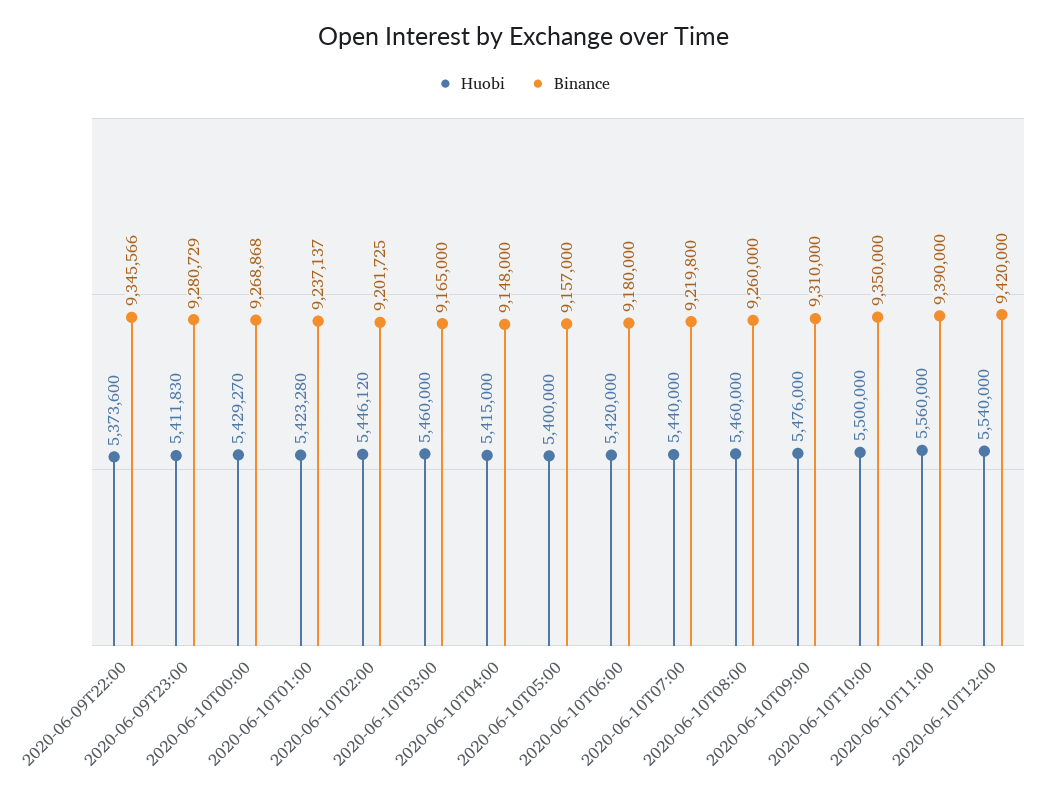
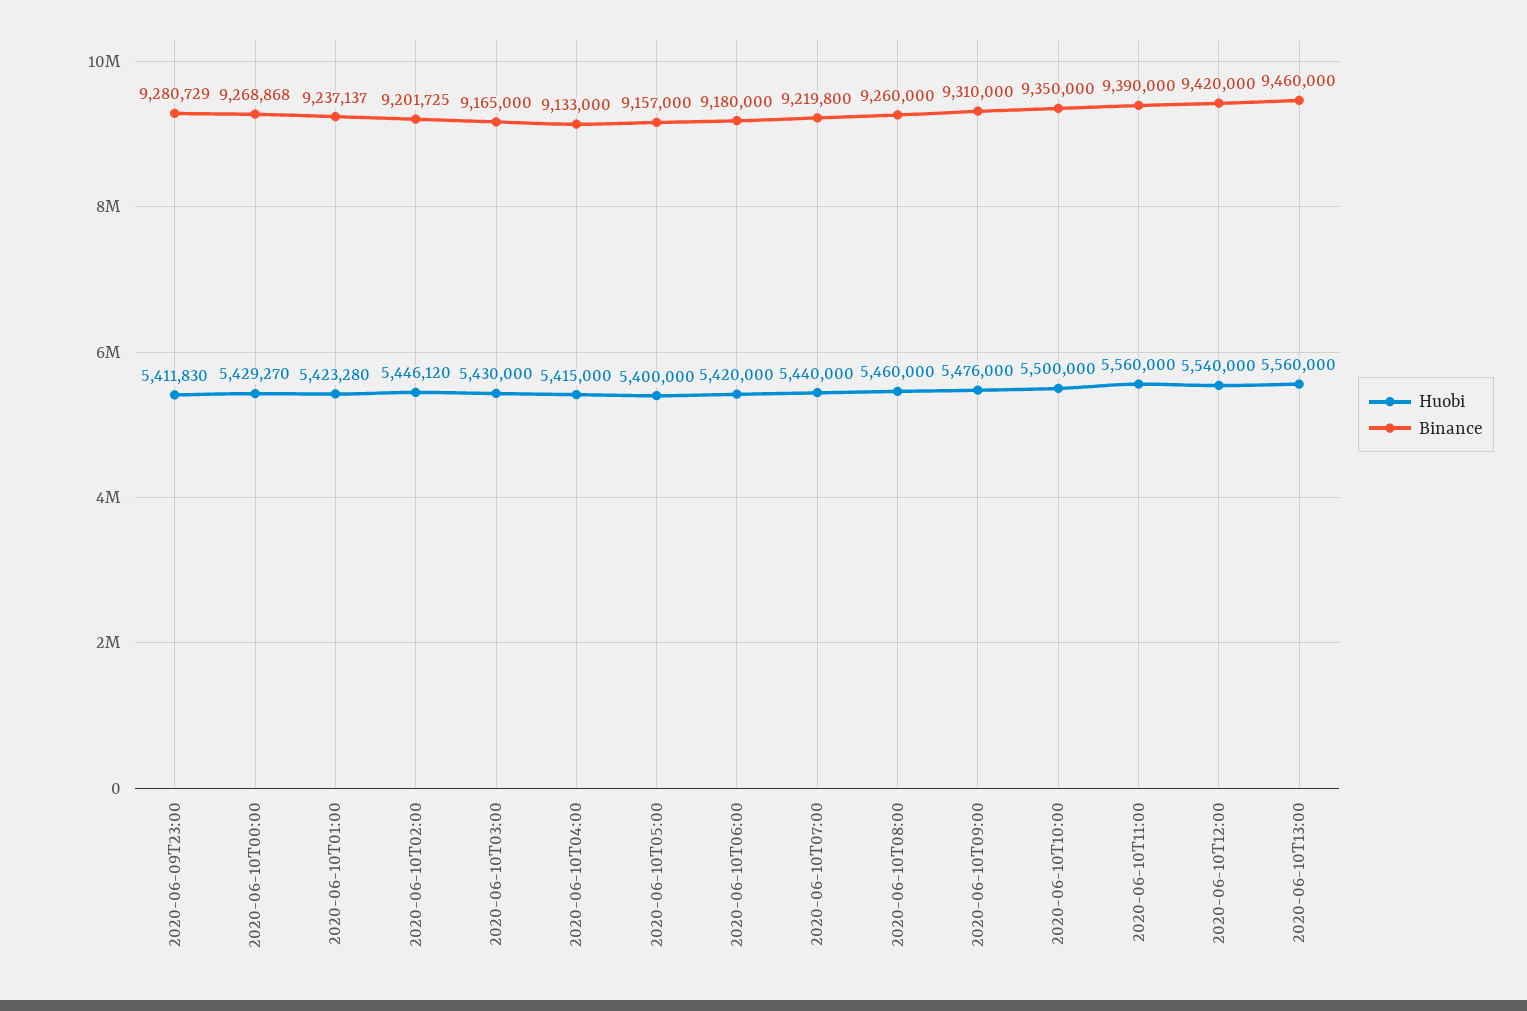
Huobi, 2020-06-09T22:00: 5373600 -> none
Binance, 2020-06-09T22:00: 9345566 -> none
Huobi, 2020-06-10T03:00: 5460000 -> 5430000
Binance, 2020-06-10T04:00: 9148000 -> 9133000
Huobi, 2020-06-10T13:00: none -> 5560000
Binance, 2020-06-10T13:00: none -> 9460000

